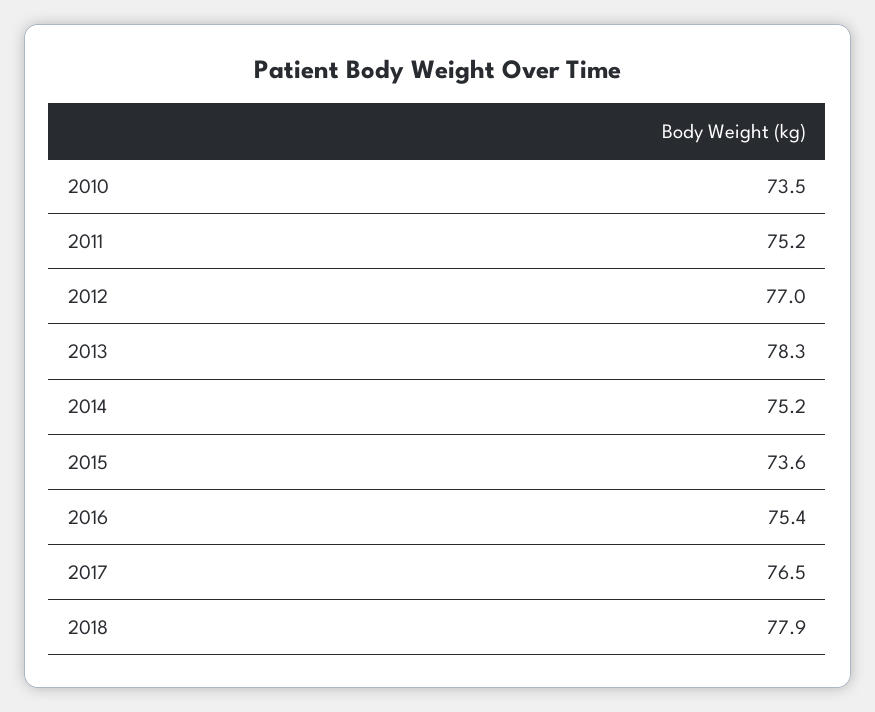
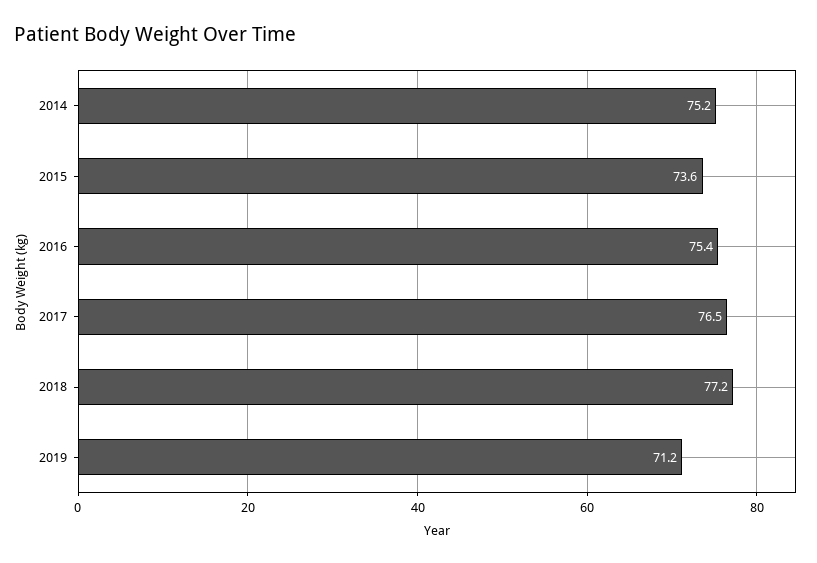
2010: 73.5 -> none
2011: 75.2 -> none
2012: 77 -> none
2013: 78.3 -> none
2018: 77.9 -> 77.2
2019: none -> 71.2

